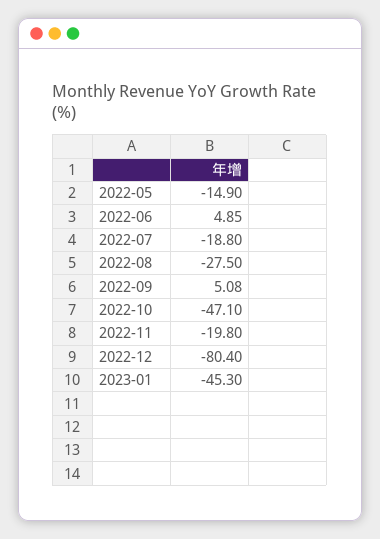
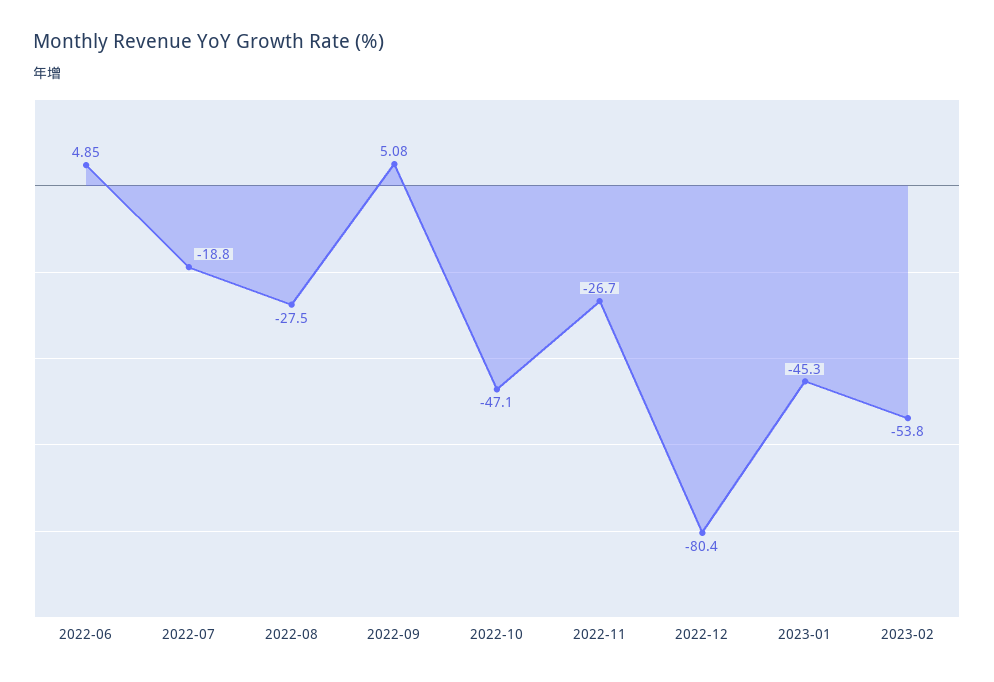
2022-05: -14.9 -> none
2022-11: -19.8 -> -26.7
2023-02: none -> -53.8

